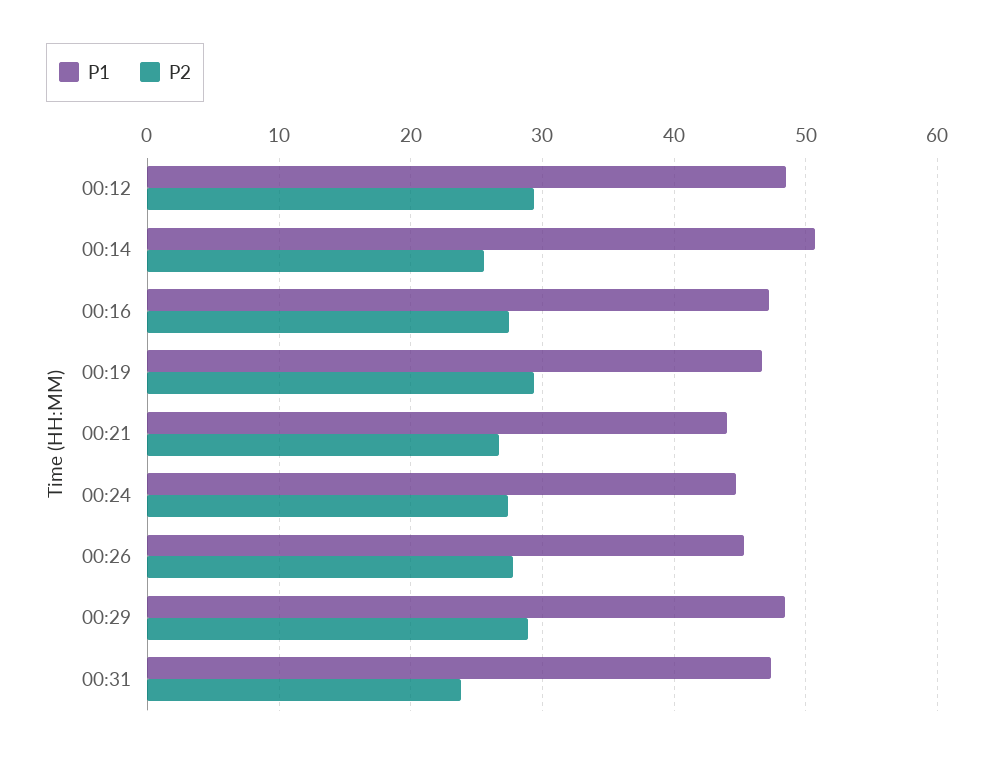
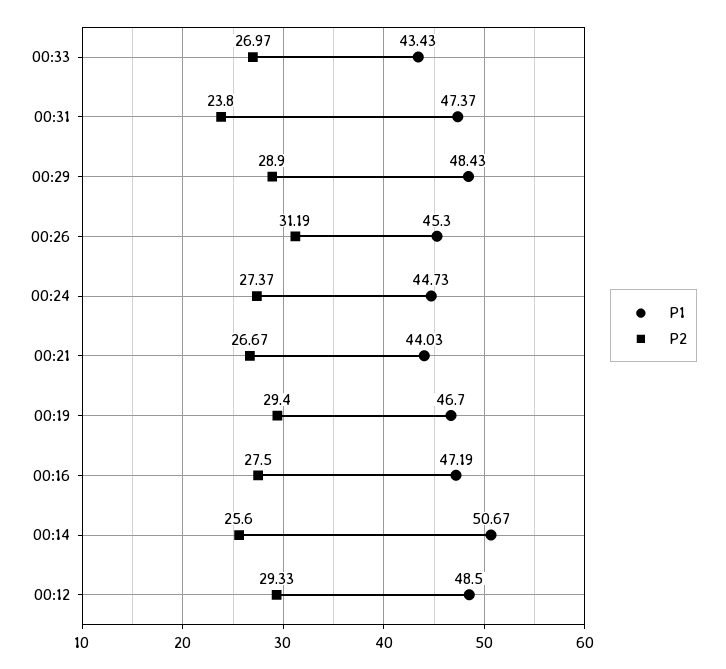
P2, 00:26: 28 -> 31.19
P1, 00:33: none -> 43.43
P2, 00:33: none -> 26.97

